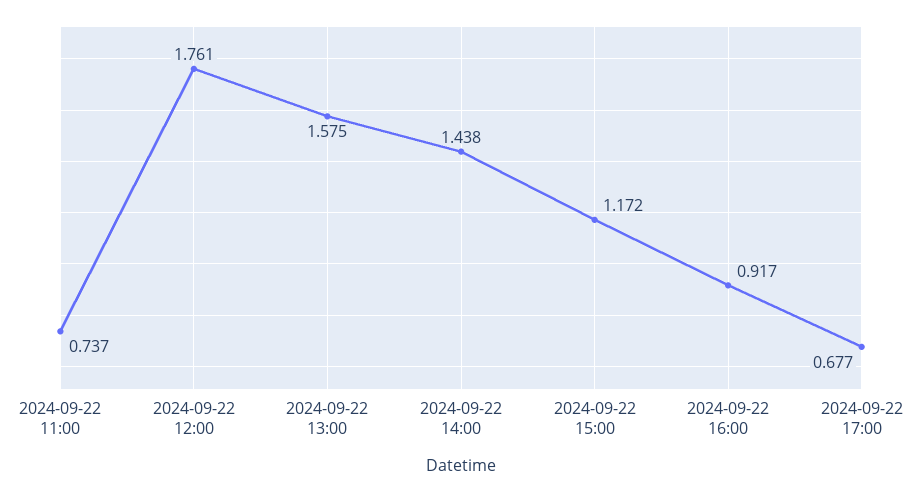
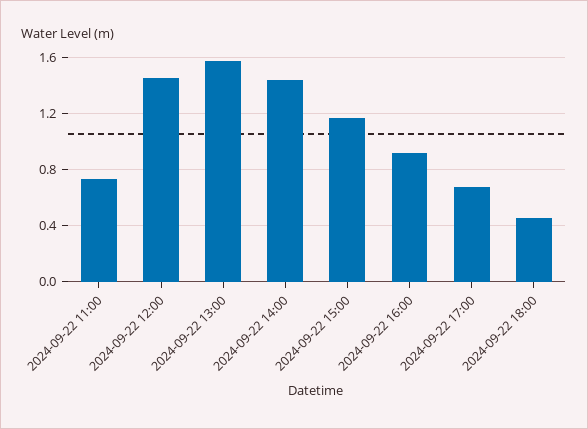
2024-09-22 12:00: 1.761 -> 1.45
2024-09-22 18:00: none -> 0.45

